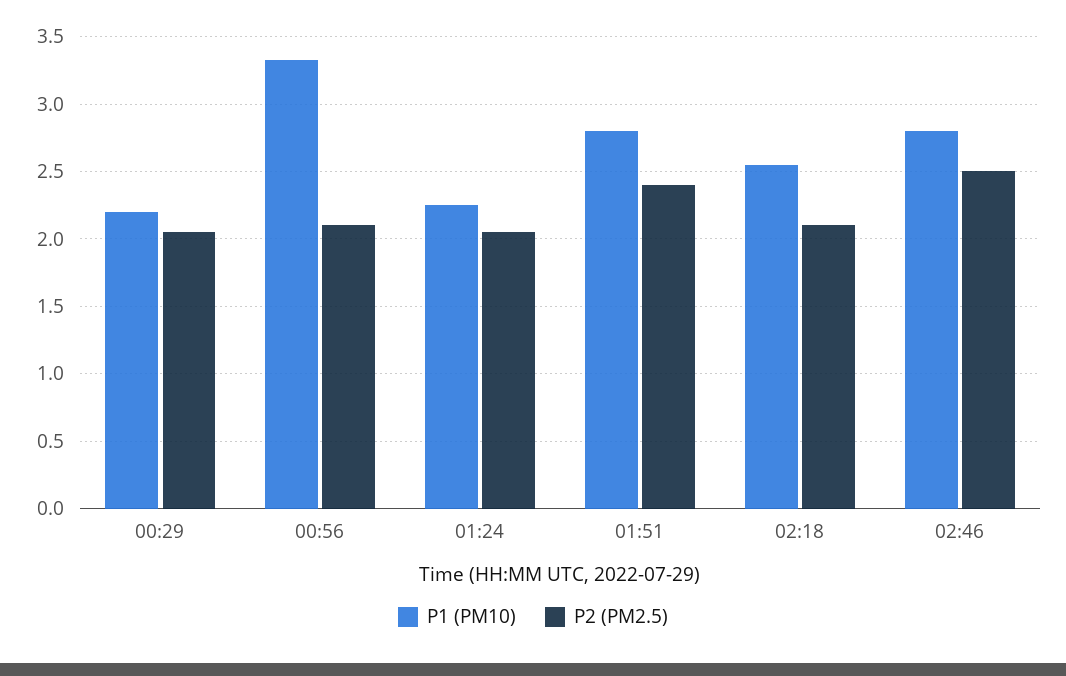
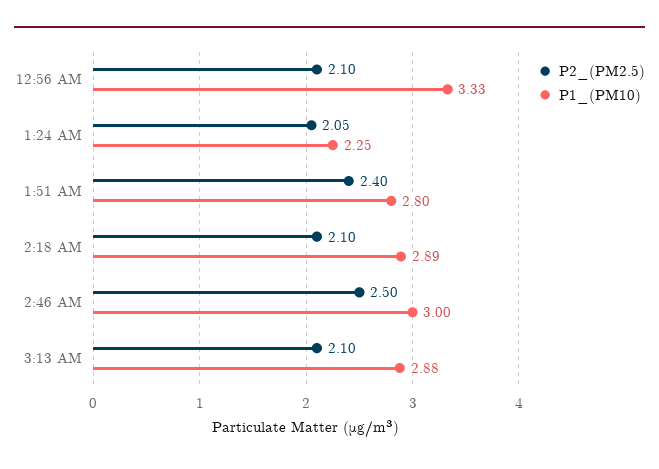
P1 (PM10), 00:29: 2.2 -> none
P2 (PM2.5), 00:29: 2.05 -> none
P1 (PM10), 02:18: 2.55 -> 2.89
P1 (PM10), 02:46: 2.8 -> 3
P2 (PM2.5), 3:13 AM: none -> 2.1
P1 (PM10), 3:13 AM: none -> 2.88

